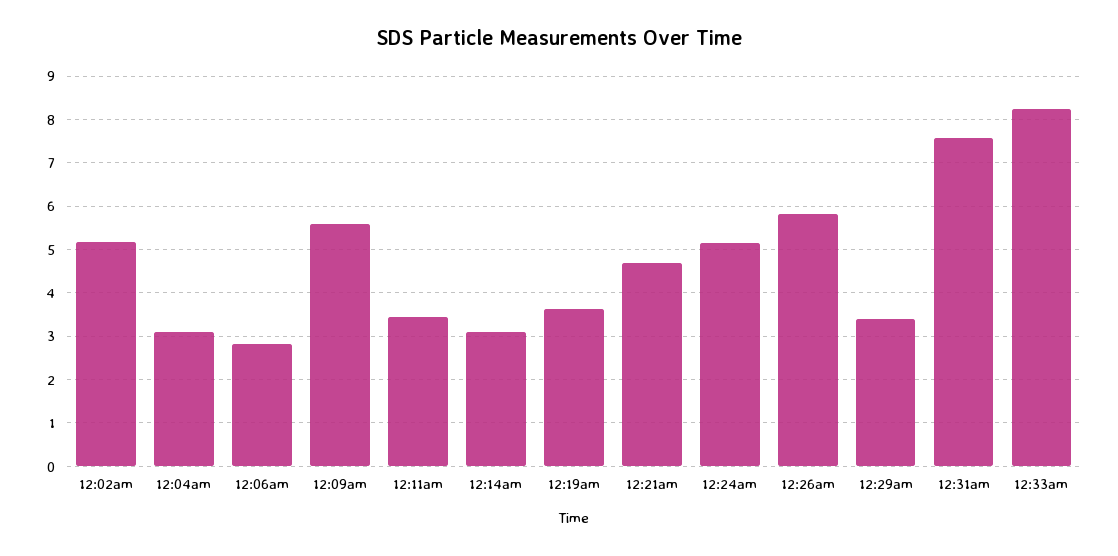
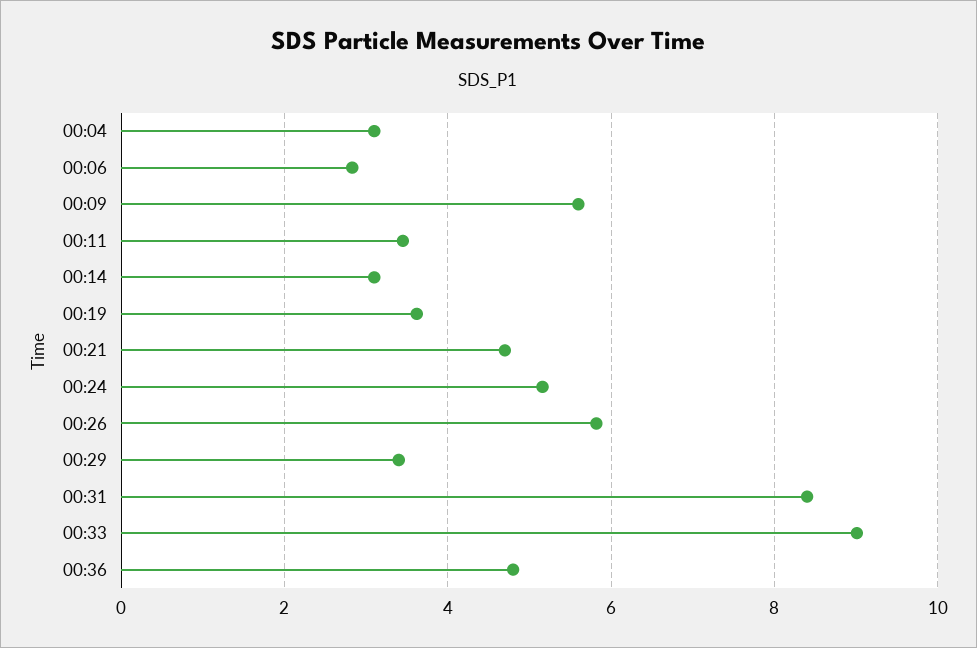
12:02am: 5.2 -> none
12:31am: 7.6 -> 8.4
12:33am: 8.2 -> 9
00:36: none -> 4.8

